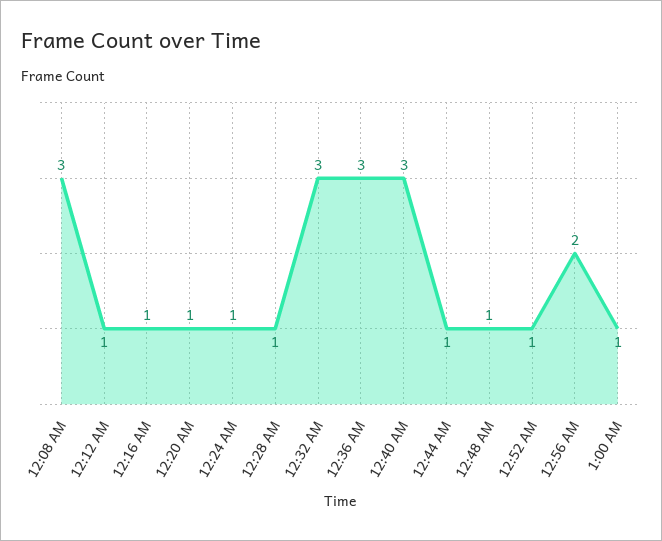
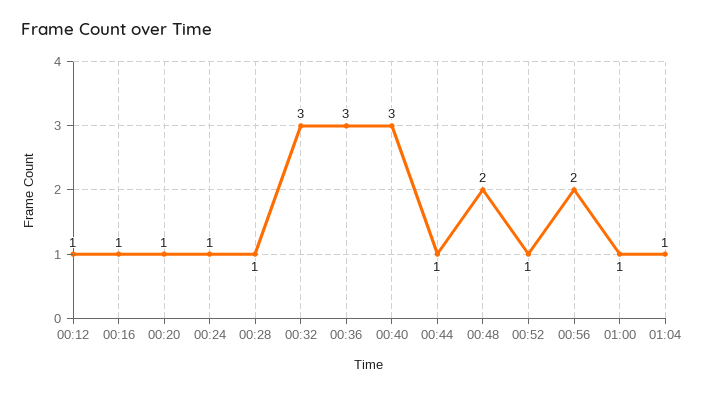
12:08 AM: 3 -> none
12:48 AM: 1 -> 2
01:04: none -> 1

